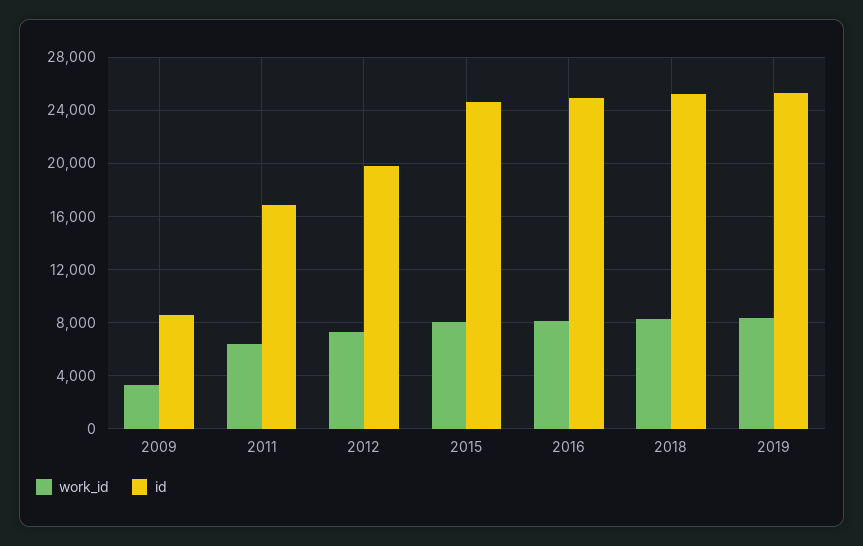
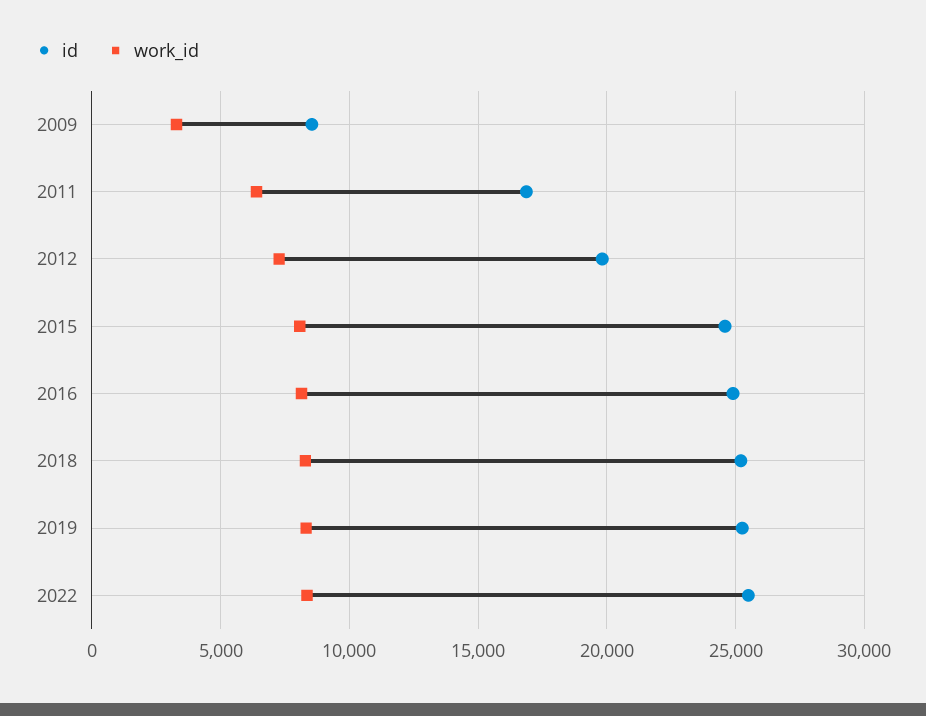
id, 2022: none -> 25500
work_id, 2022: none -> 8500

